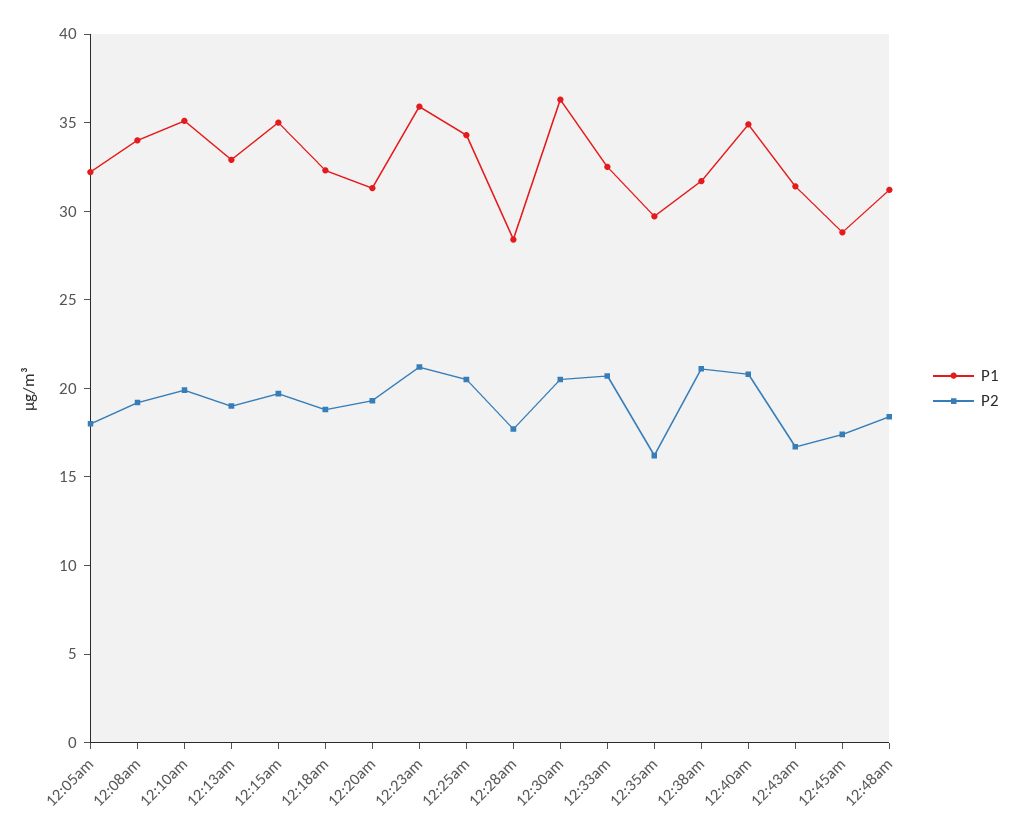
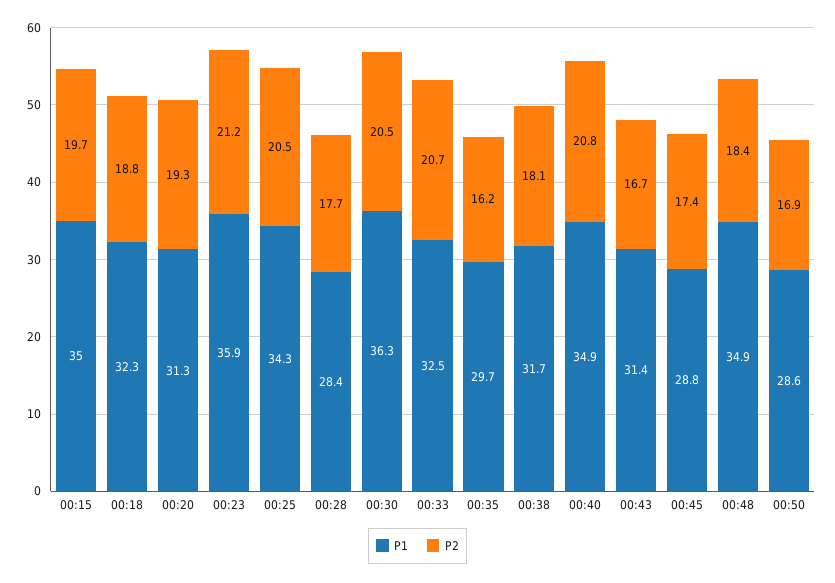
P1, 12:05am: 32 -> none
P2, 12:05am: 18 -> none
P1, 12:08am: 34 -> none
P2, 12:08am: 19 -> none
P1, 12:10am: 35 -> none
P2, 12:10am: 20 -> none
P1, 12:13am: 33 -> none
P2, 12:13am: 19 -> none
P2, 12:38am: 21 -> 18.1
P1, 12:48am: 31 -> 34.9
P1, 00:50: none -> 28.6
P2, 00:50: none -> 16.9

